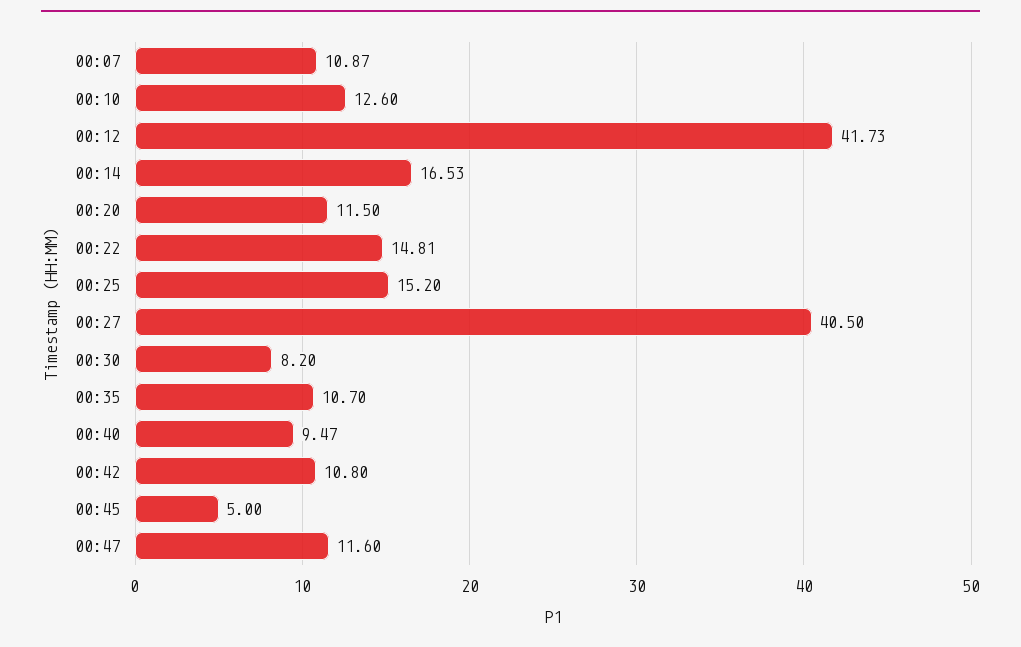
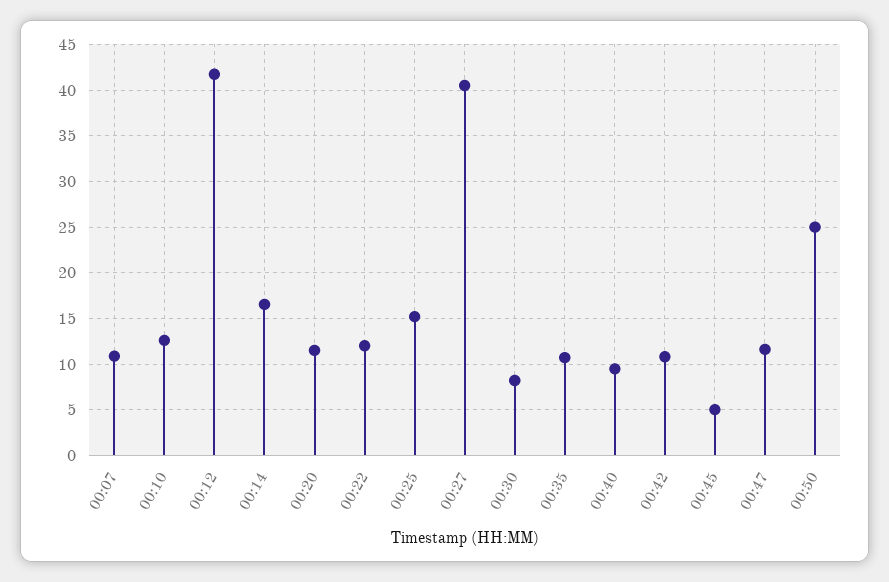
00:22: 14.81 -> 12
00:50: none -> 25

